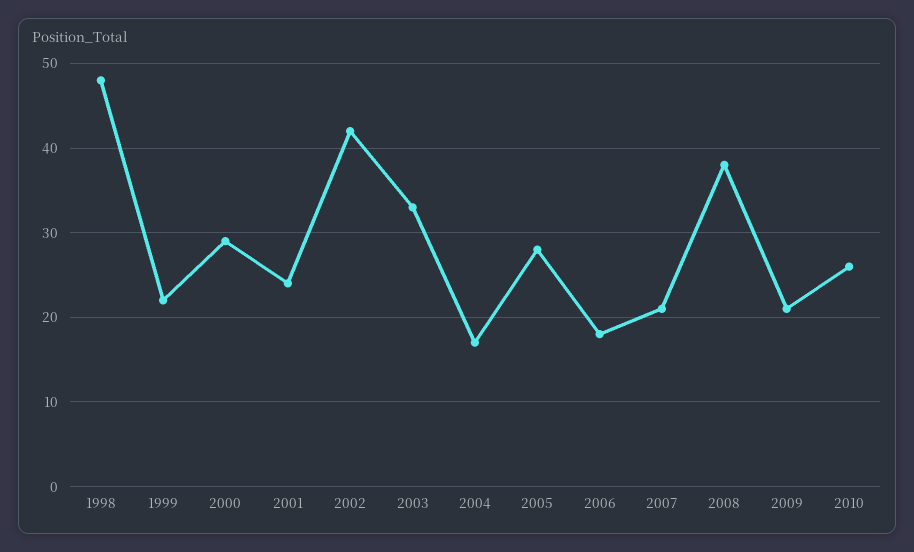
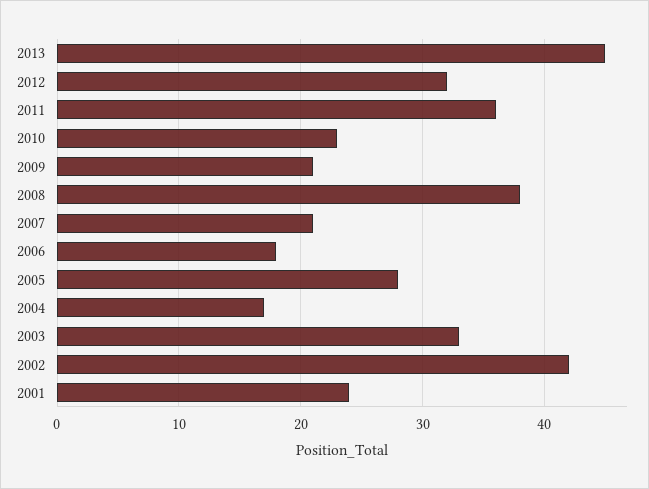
1998: 48 -> none
1999: 22 -> none
2000: 29 -> none
2010: 26 -> 23
2013: none -> 45
2012: none -> 32
2011: none -> 36

